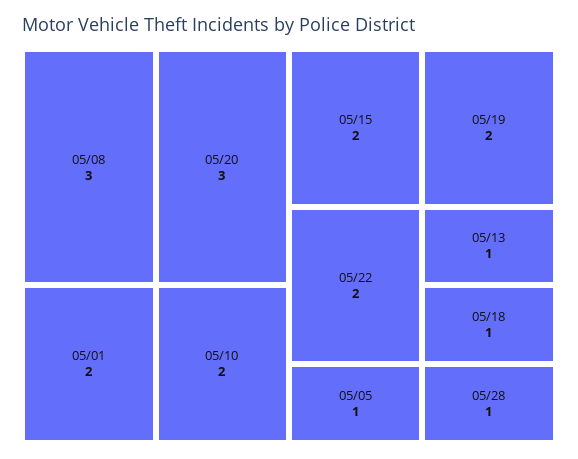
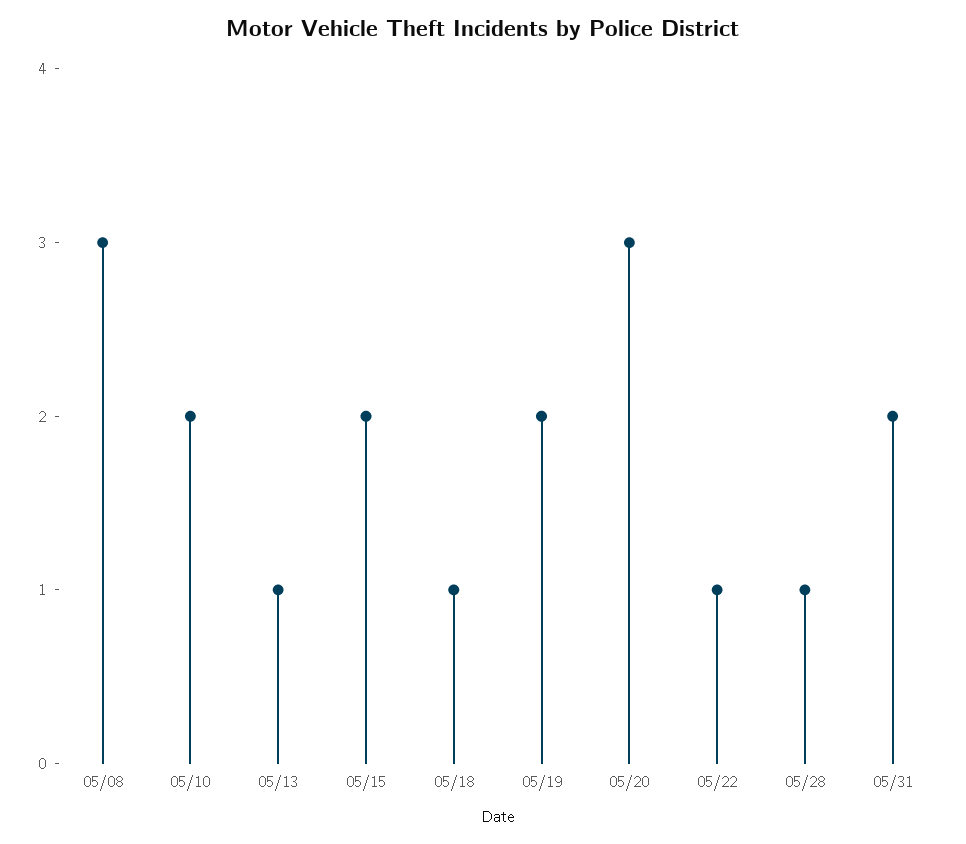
05/01: 2 -> none
05/22: 2 -> 1
05/05: 1 -> none
05/31: none -> 2

